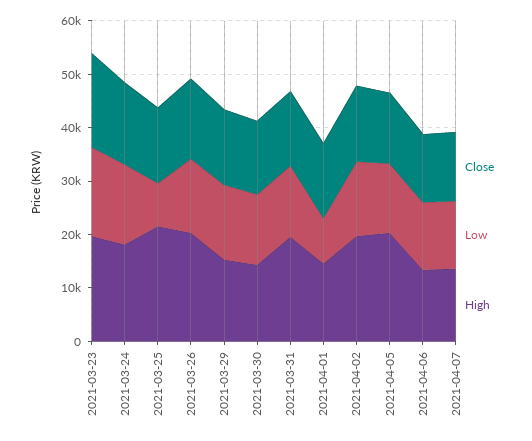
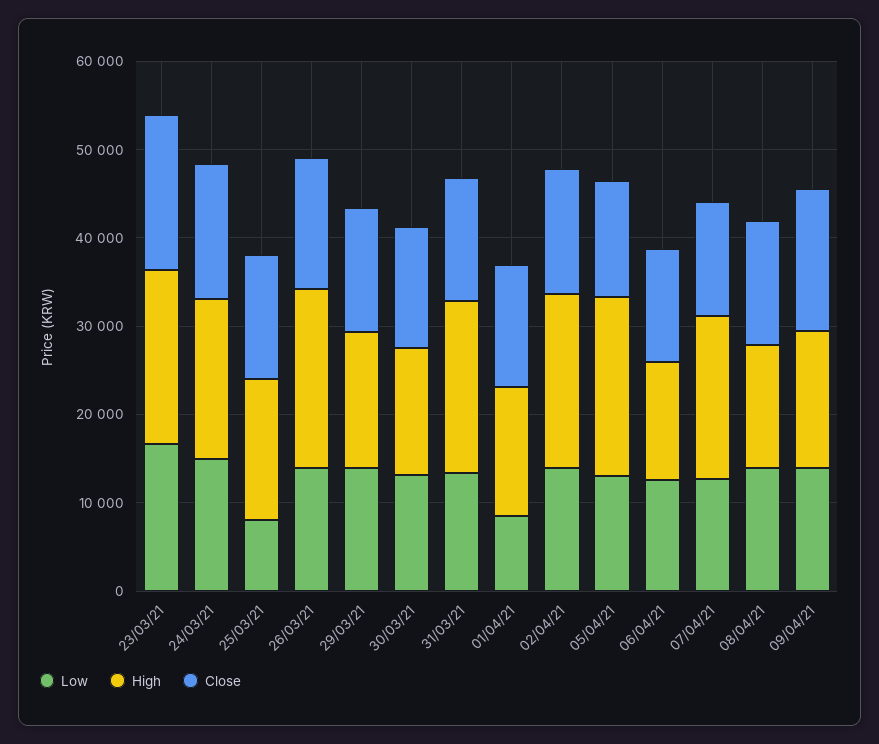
High, 2021-03-25: 22000 -> 16000
High, 2021-04-07: 14000 -> 18000
Low, 08/04/21: none -> 14000
High, 08/04/21: none -> 14000
Close, 08/04/21: none -> 14000
Low, 09/04/21: none -> 14000
High, 09/04/21: none -> 16000
Close, 09/04/21: none -> 16000

